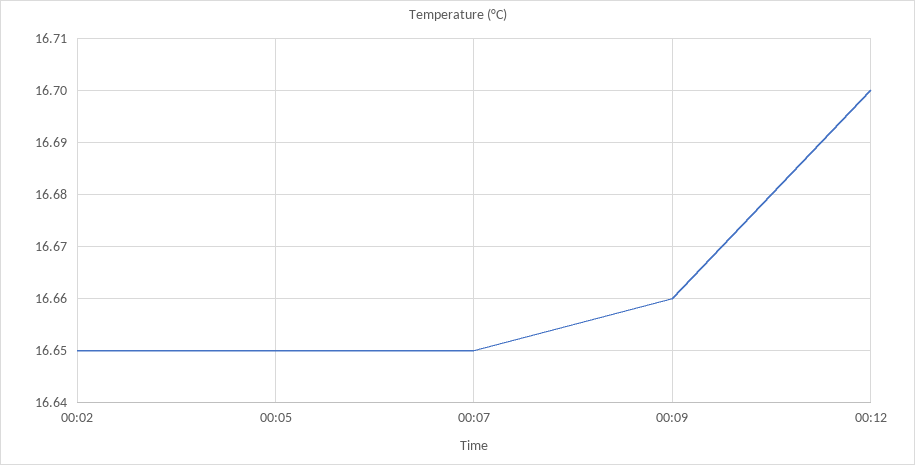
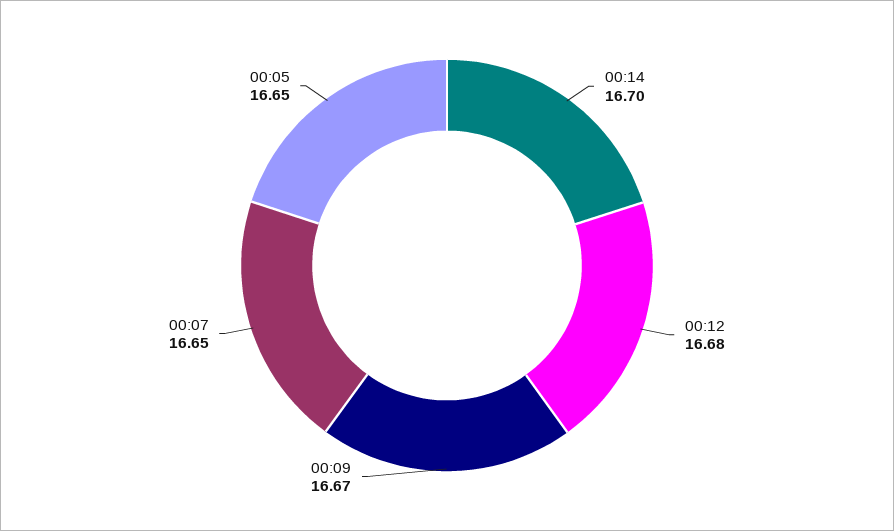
00:02: 16.65 -> none
00:09: 16.66 -> 16.67
00:12: 16.7 -> 16.68
00:14: none -> 16.7

